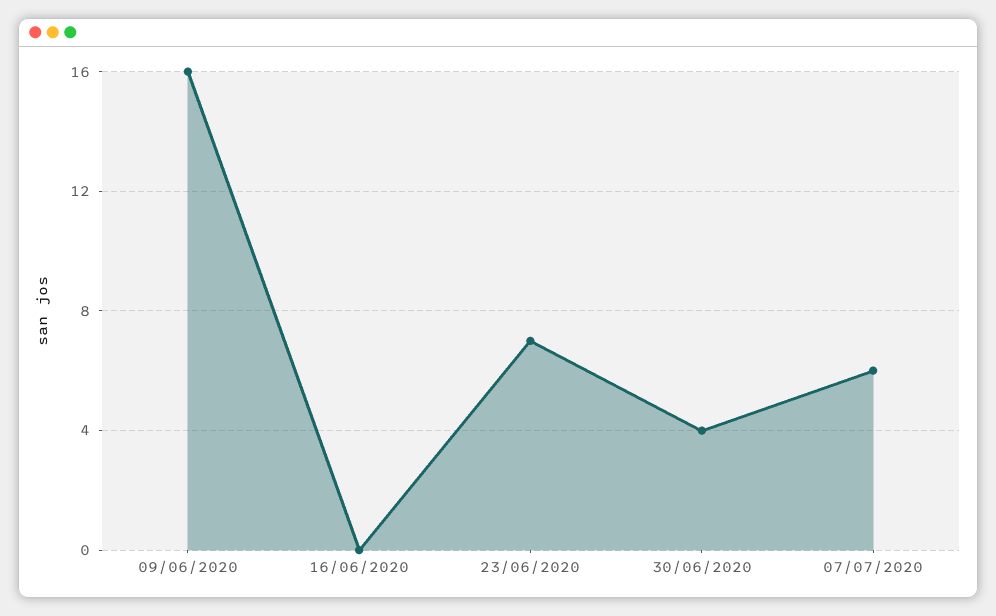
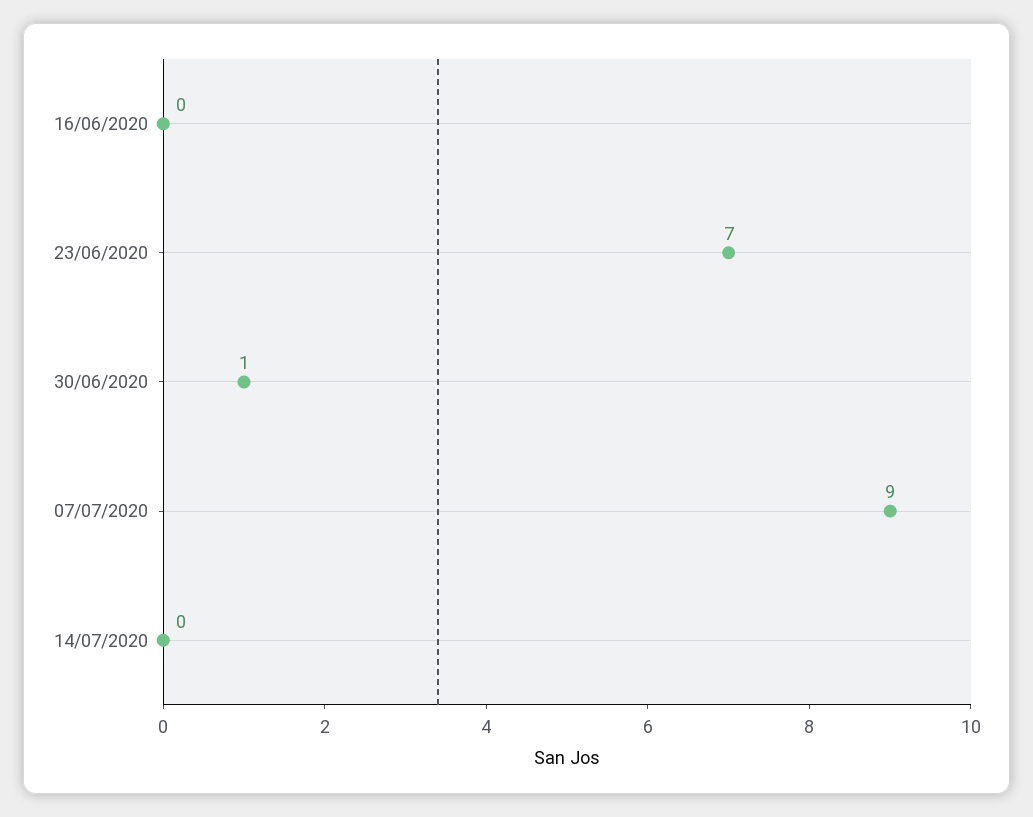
09/06/2020: 16 -> none
30/06/2020: 4 -> 1
07/07/2020: 6 -> 9
14/07/2020: none -> 0

